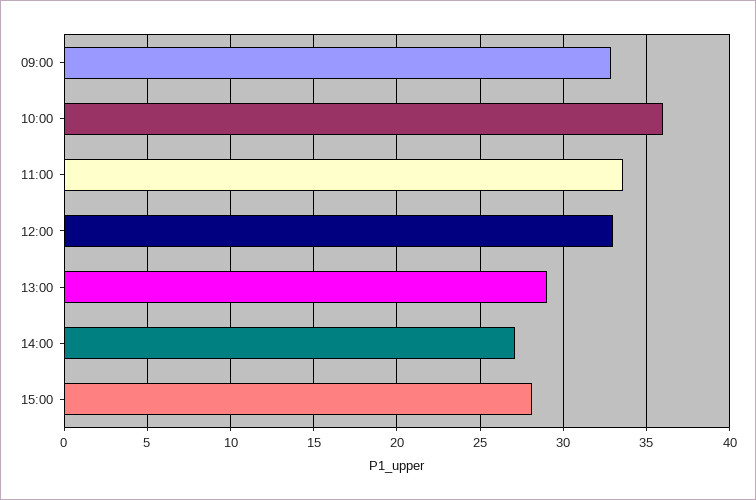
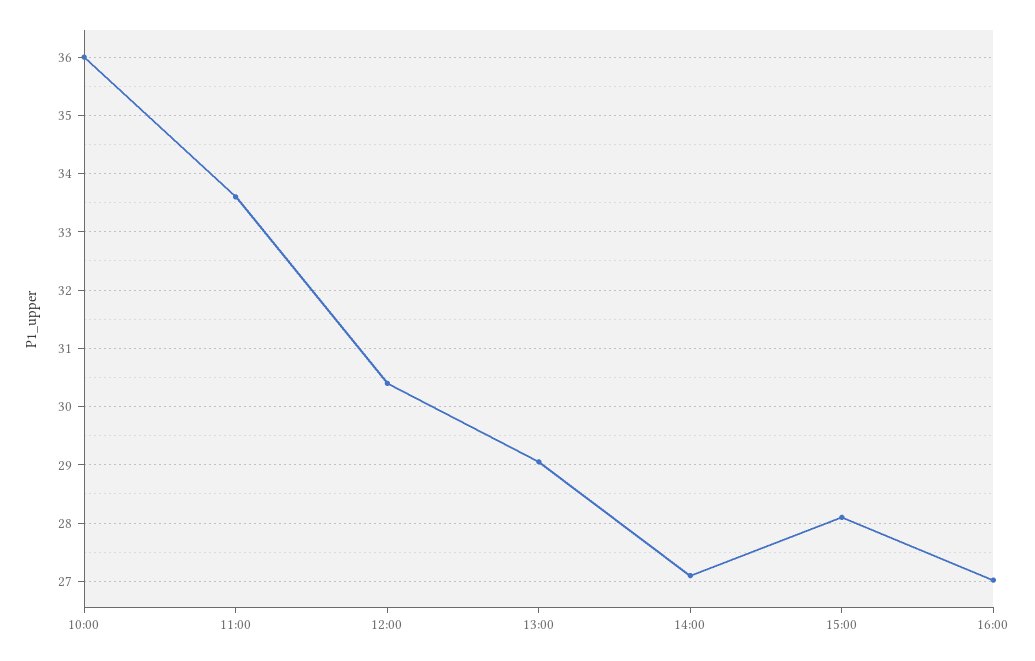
09:00: 33 -> none
12:00: 33 -> 30.4
16:00: none -> 27

